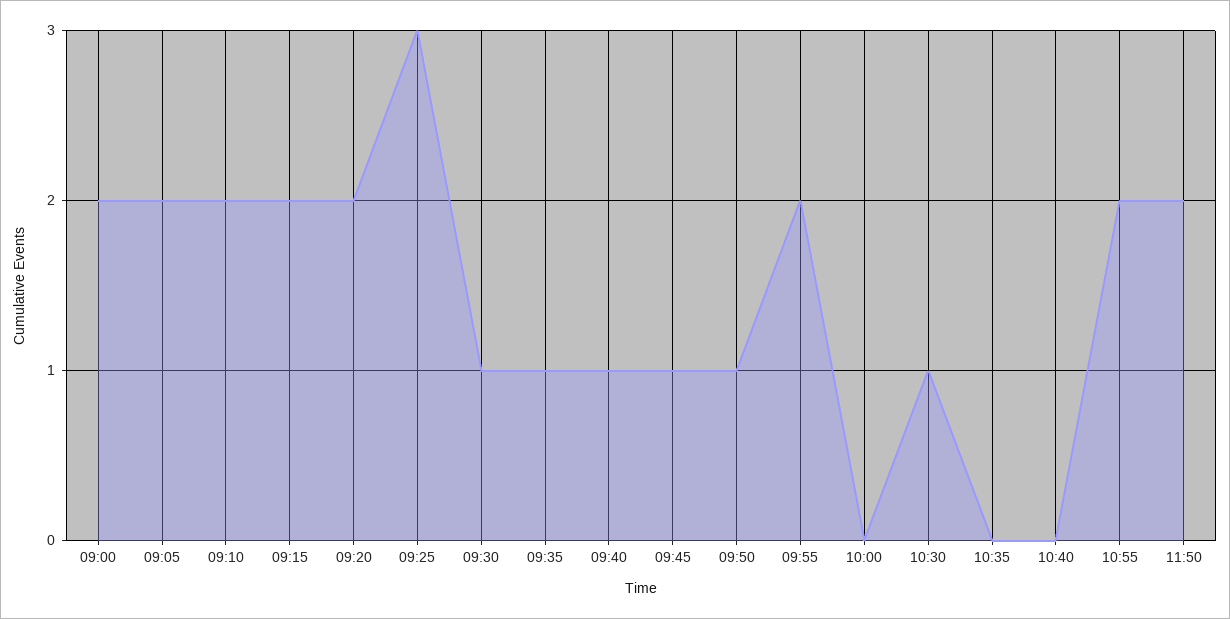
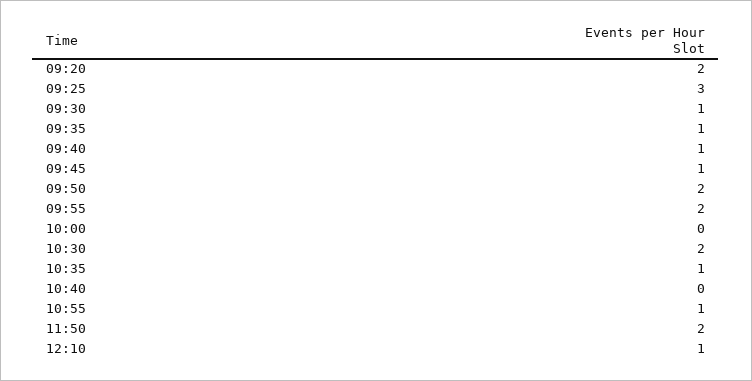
09:00: 2 -> none
09:05: 2 -> none
09:10: 2 -> none
09:15: 2 -> none
09:50: 1 -> 2
10:30: 1 -> 2
10:35: 0 -> 1
10:55: 2 -> 1
12:10: none -> 1

